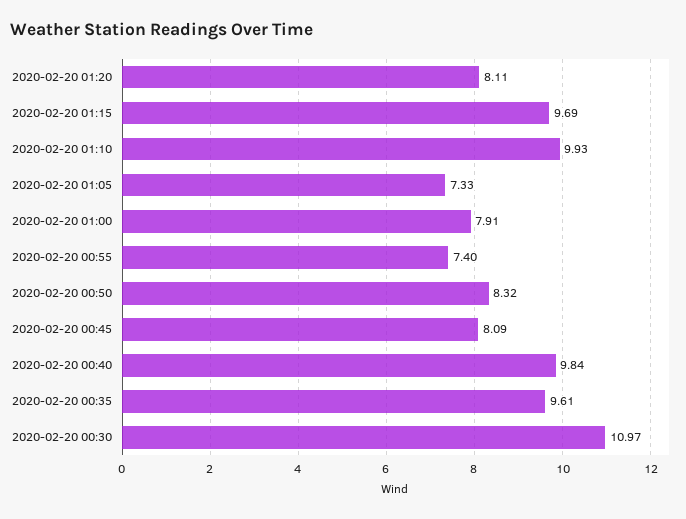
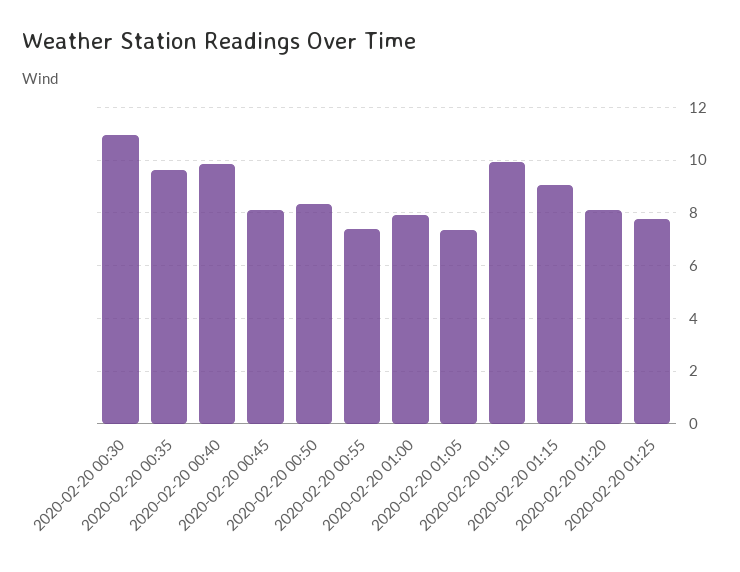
2020-02-20 01:15: 9.69 -> 9
2020-02-20 01:25: none -> 7.75

